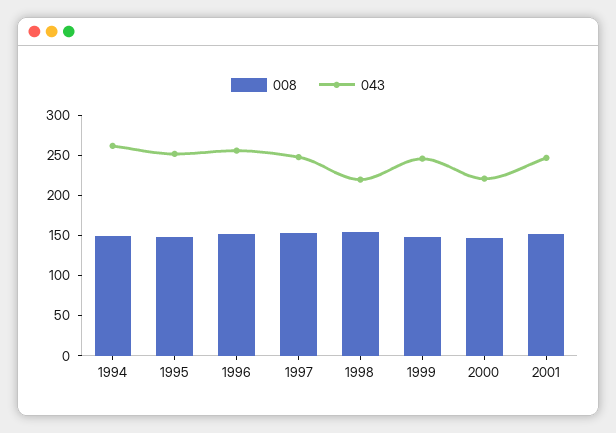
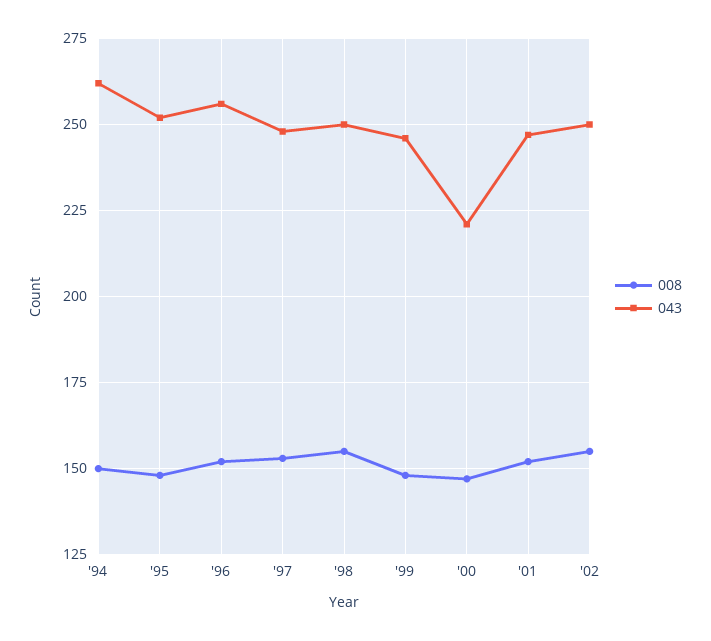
043, 1998: 220 -> 250
008, '02: none -> 155
043, '02: none -> 250

